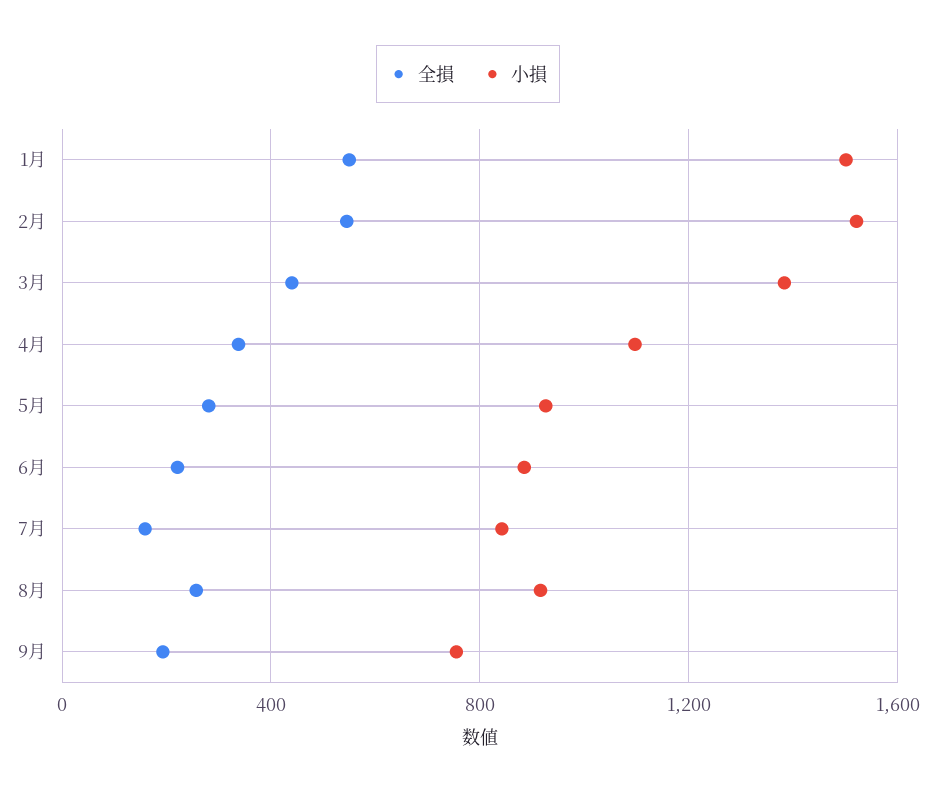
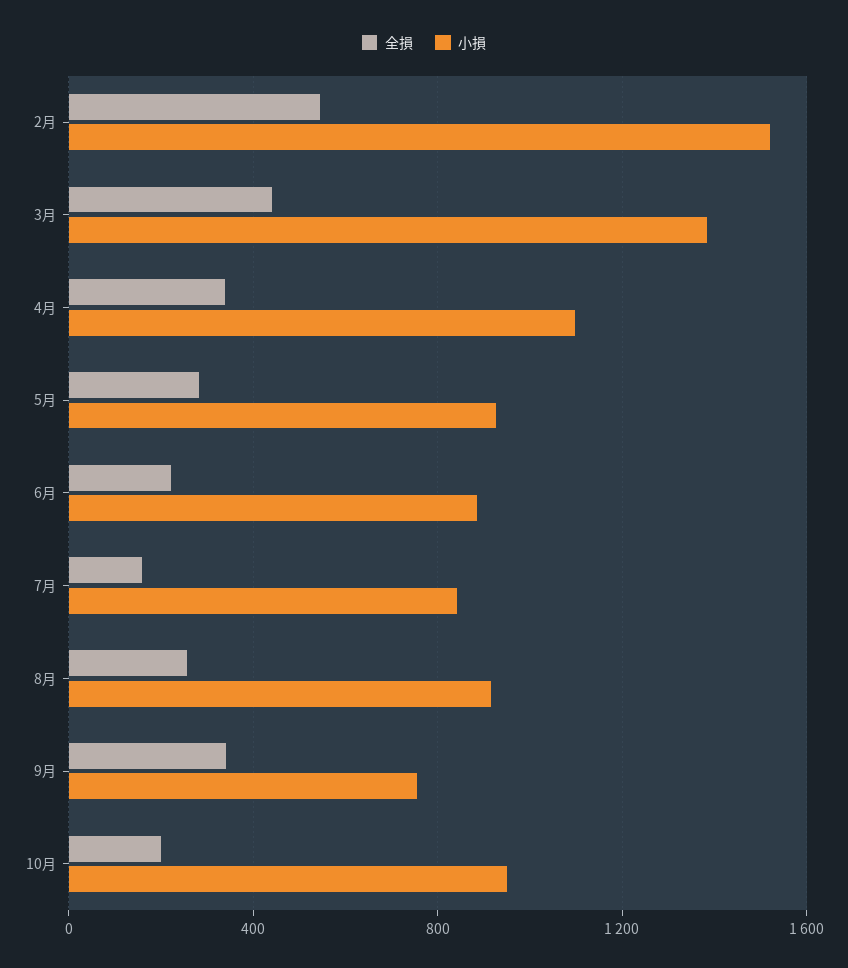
全損, 1月: 550 -> none
小損, 1月: 1500 -> none
全損, 9月: 200 -> 350
全損, 10月: none -> 200
小損, 10月: none -> 950

